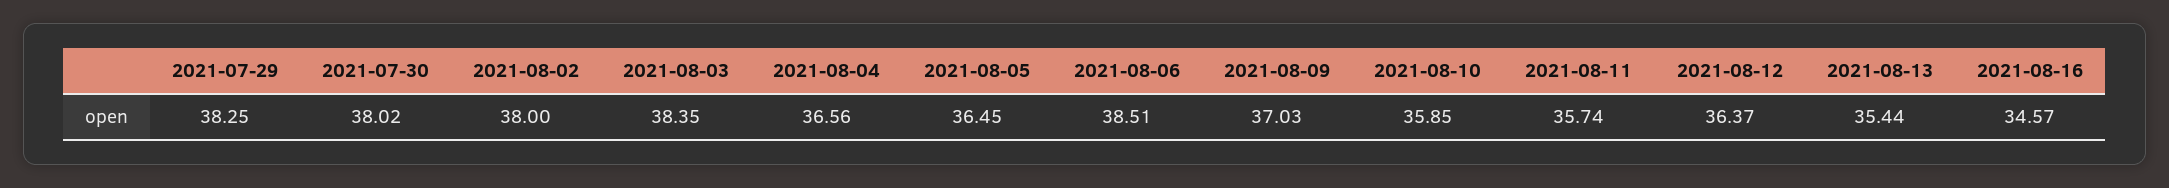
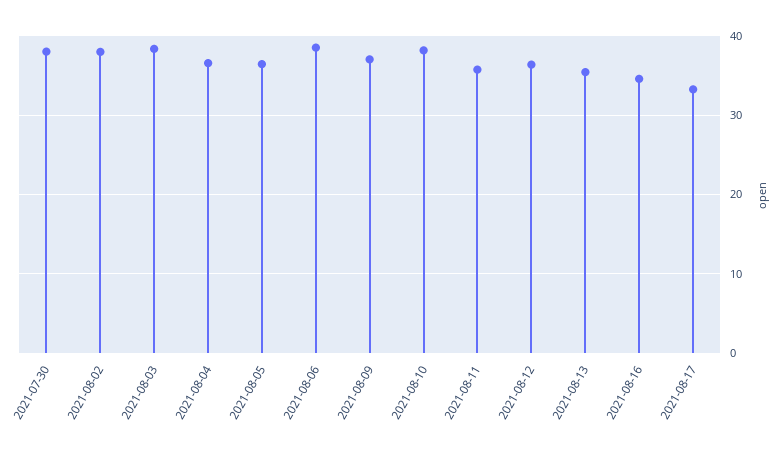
2021-07-29: 38.25 -> none
2021-08-10: 35.85 -> 38
2021-08-17: none -> 33

